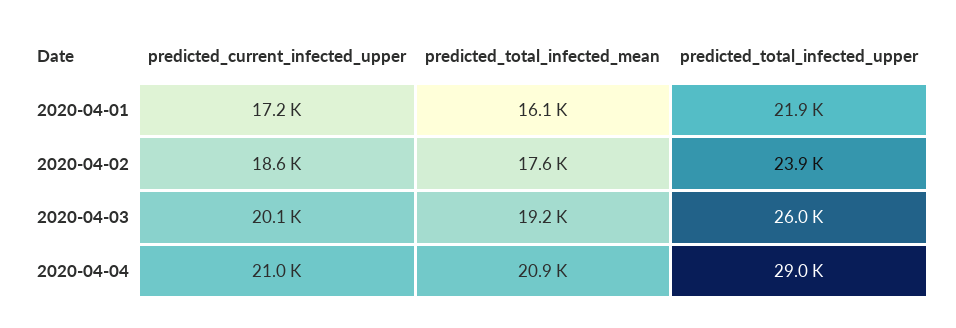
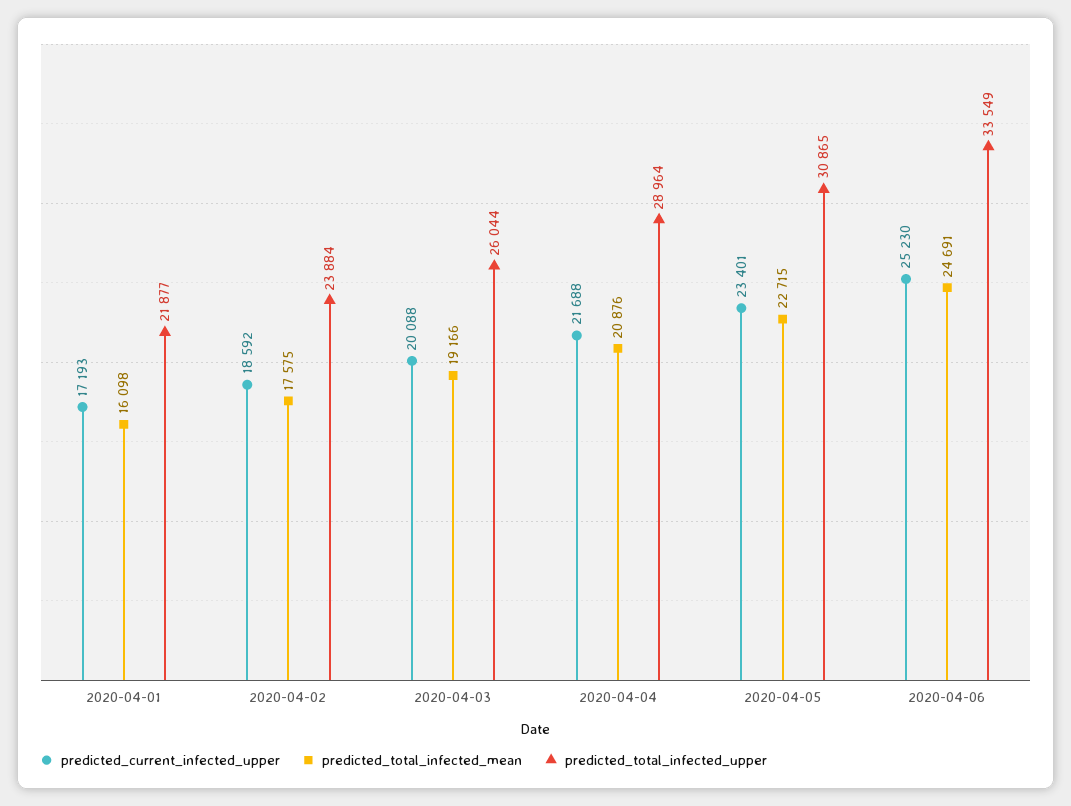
predicted_current_infected_upper, 2020-04-04: 21000 -> 21688
predicted_current_infected_upper, 2020-04-05: none -> 23401
predicted_total_infected_mean, 2020-04-05: none -> 22715
predicted_total_infected_upper, 2020-04-05: none -> 30865
predicted_current_infected_upper, 2020-04-06: none -> 25230
predicted_total_infected_mean, 2020-04-06: none -> 24691
predicted_total_infected_upper, 2020-04-06: none -> 33549

